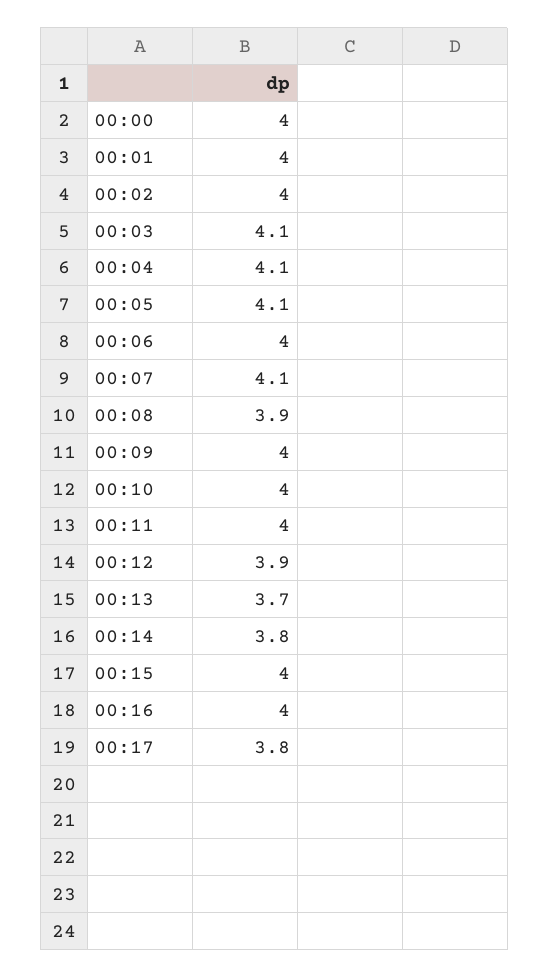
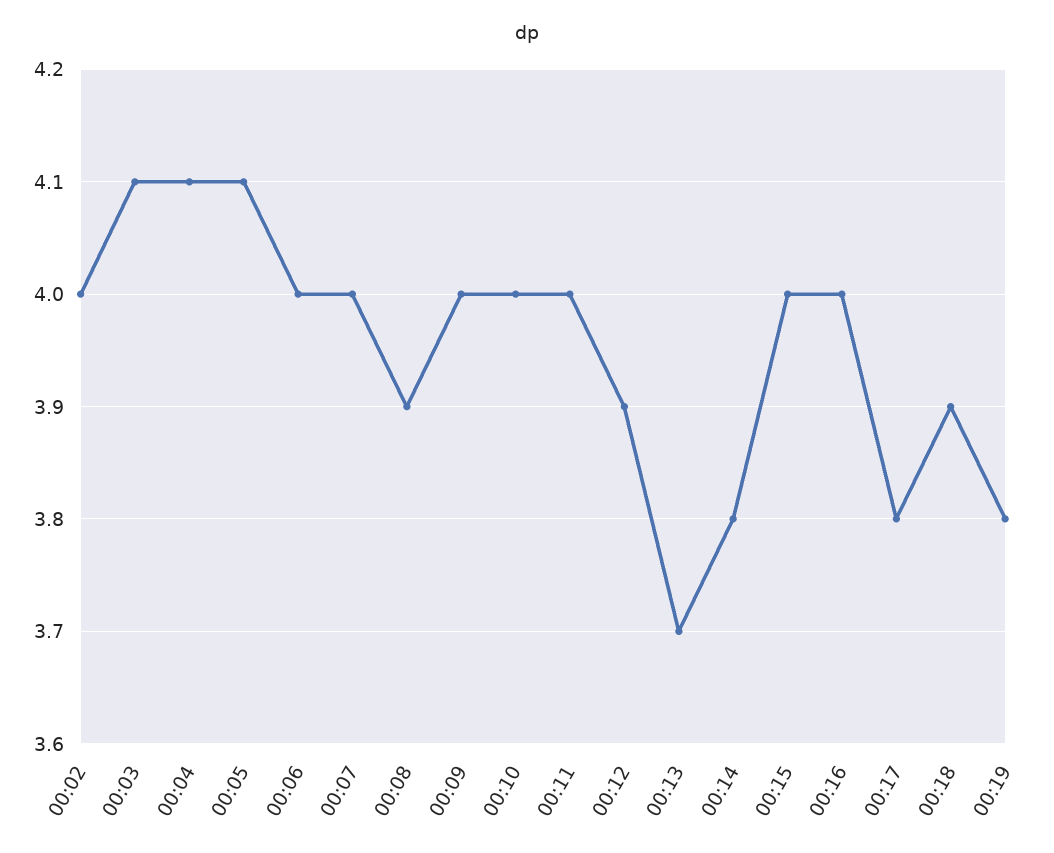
00:00: 4 -> none
00:01: 4 -> none
00:07: 4.1 -> 4
00:18: none -> 3.9
00:19: none -> 3.8

